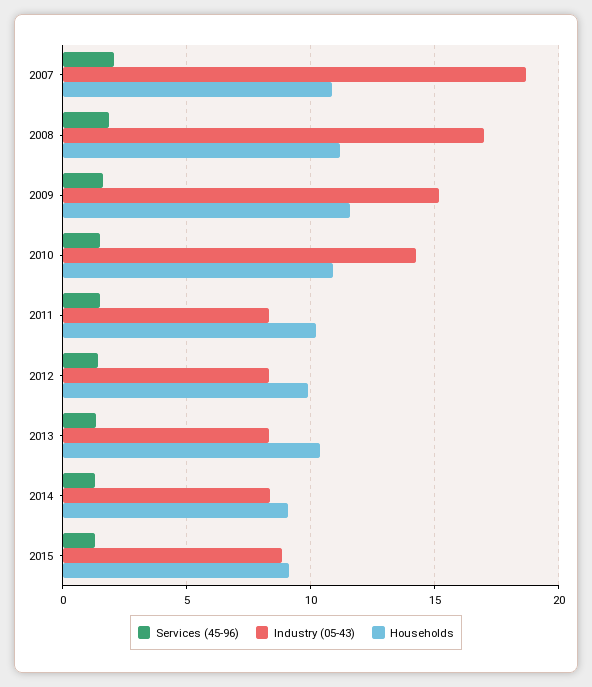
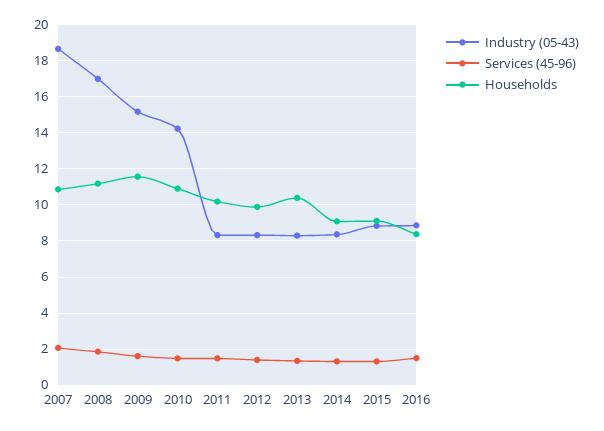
Industry (05-43), 2016: none -> 9
Services (45-96), 2016: none -> 1.5
Households, 2016: none -> 8.5

